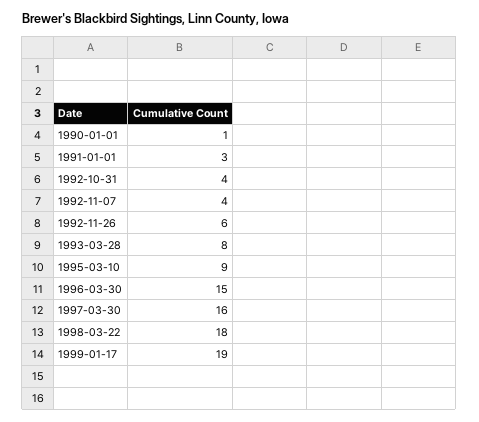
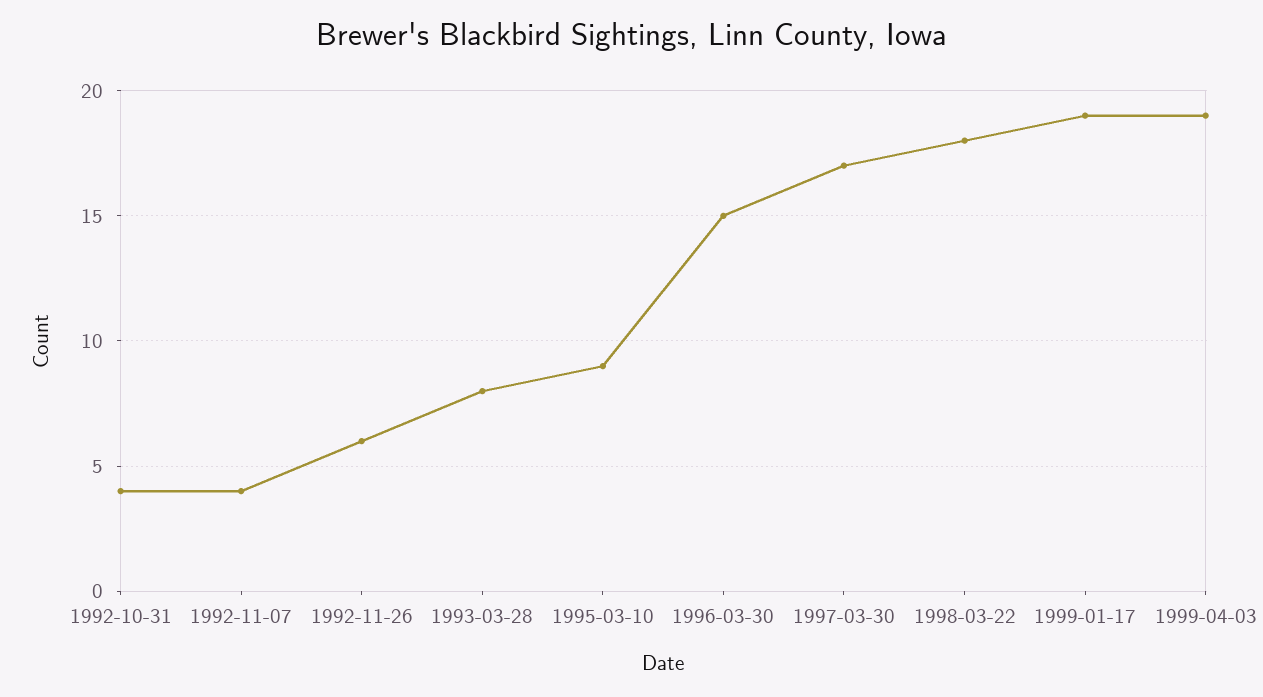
1990-01-01: 1 -> none
1991-01-01: 3 -> none
1997-03-30: 16 -> 17
1999-04-03: none -> 19

